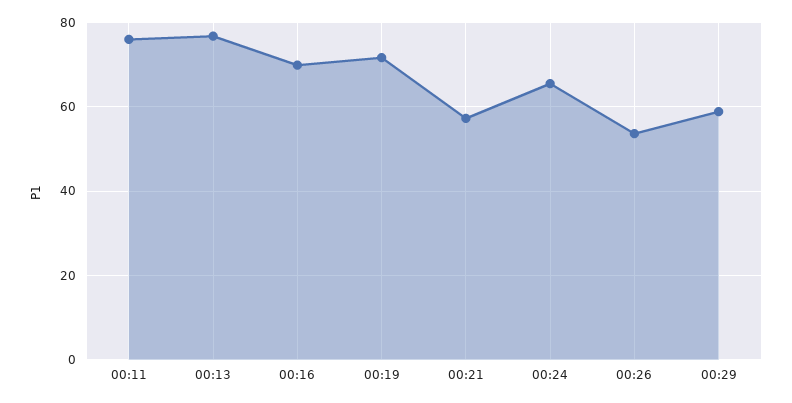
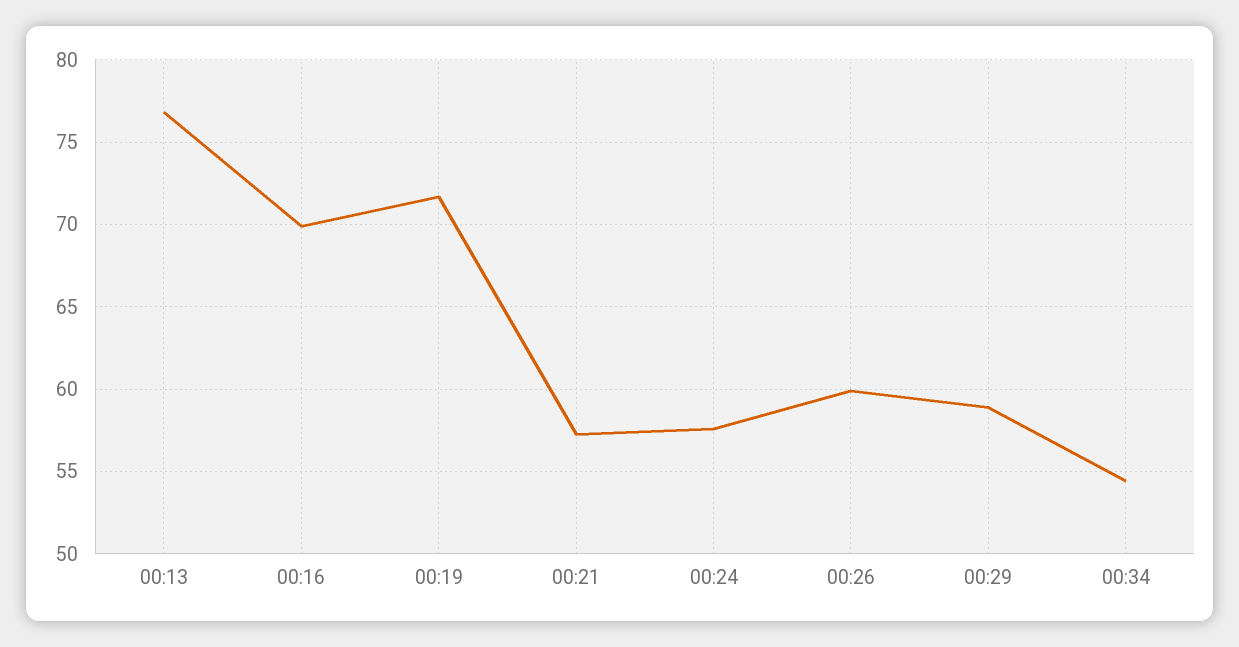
00:11: 76 -> none
00:24: 66 -> 57.5
00:26: 54 -> 60
00:34: none -> 54.5

